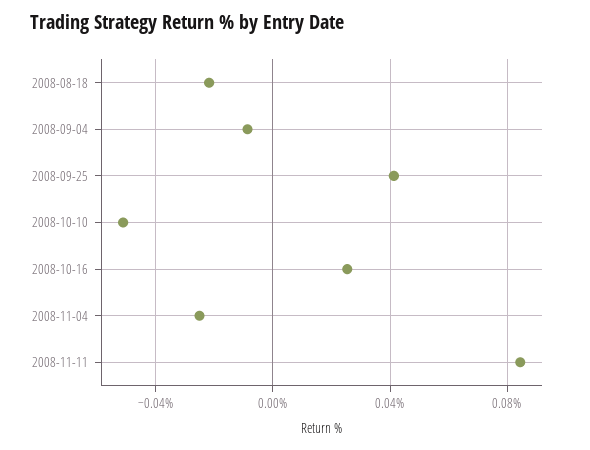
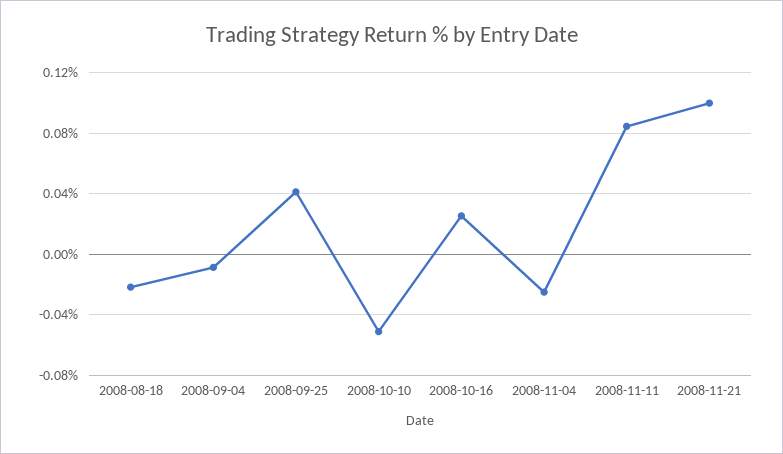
2008-11-21: none -> 0.1

